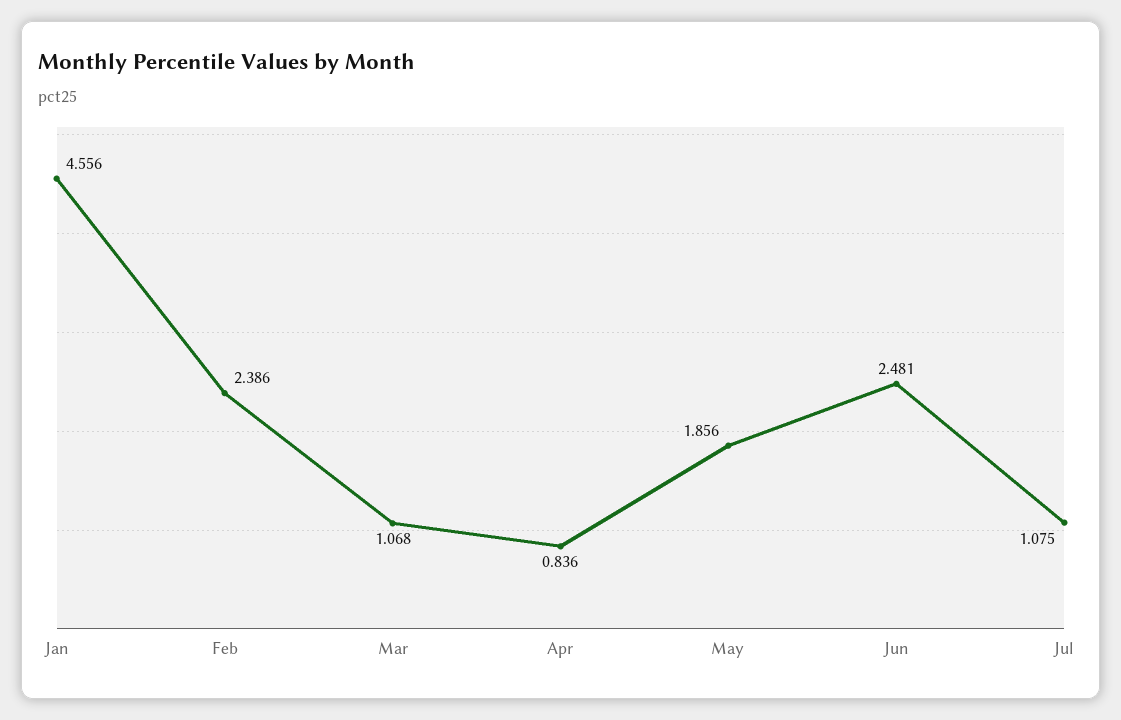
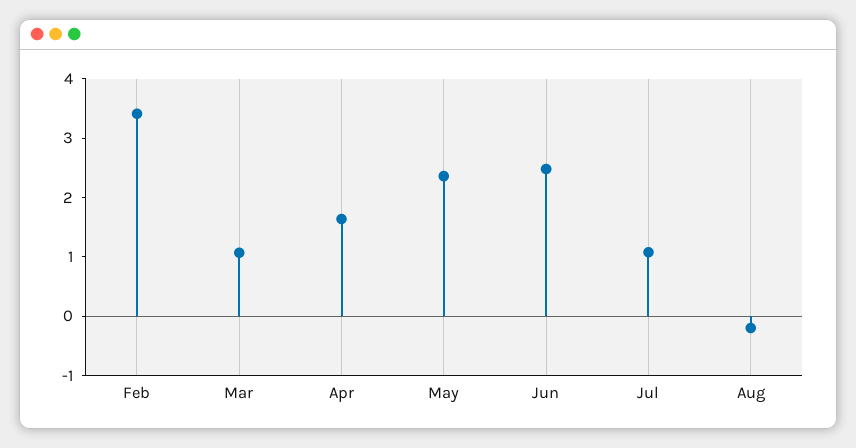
Jan: 4.556 -> none
Feb: 2.386 -> 3.4
Apr: 0.836 -> 1.6
May: 1.856 -> 2.4
Aug: none -> -0.2

